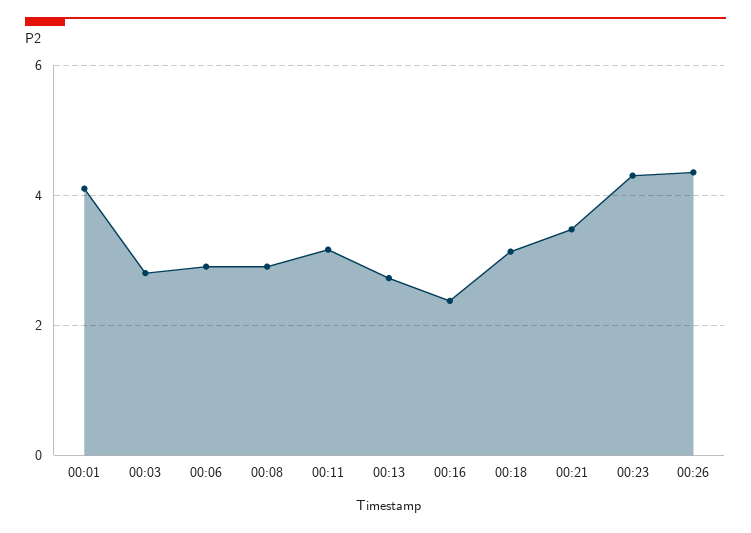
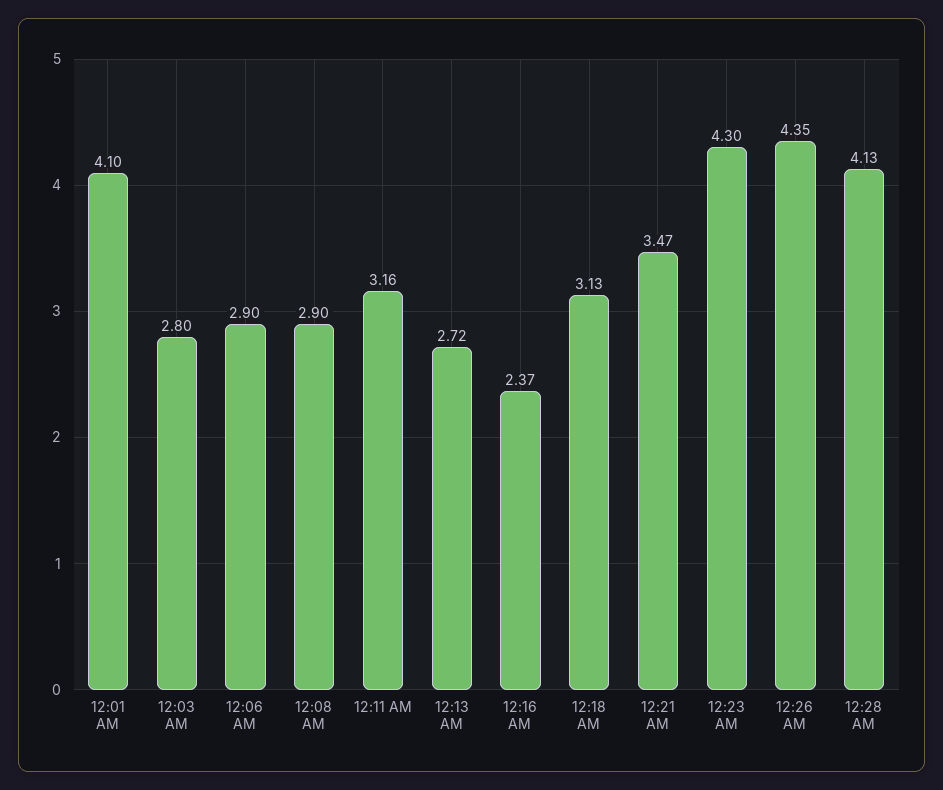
12:28 AM: none -> 4.13

